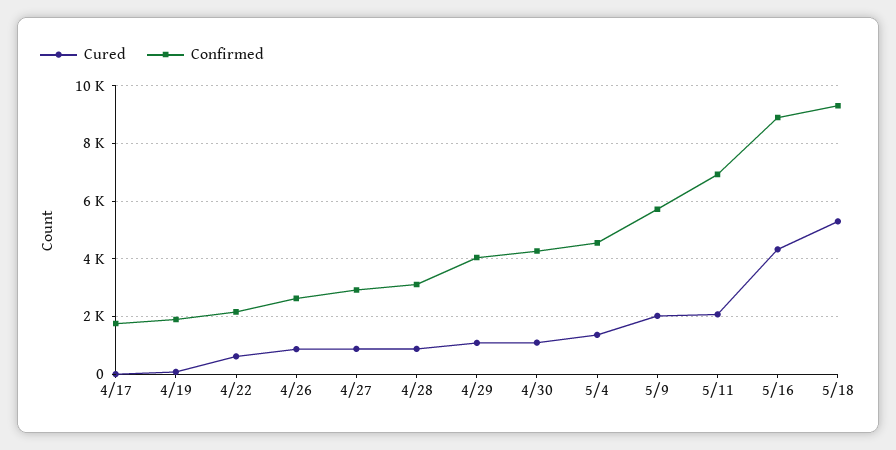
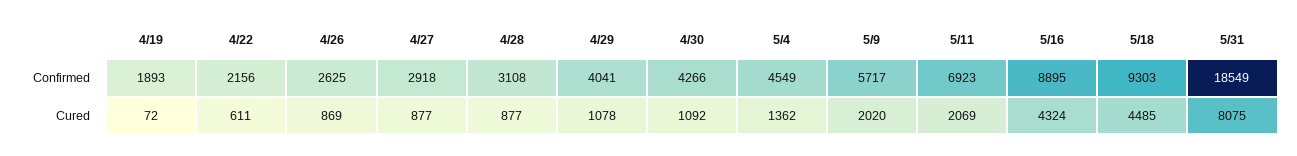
Cured, 4/17: 0 -> none
Confirmed, 4/17: 1750 -> none
Cured, 5/18: 5250 -> 4485
Confirmed, 5/31: none -> 18549
Cured, 5/31: none -> 8075

